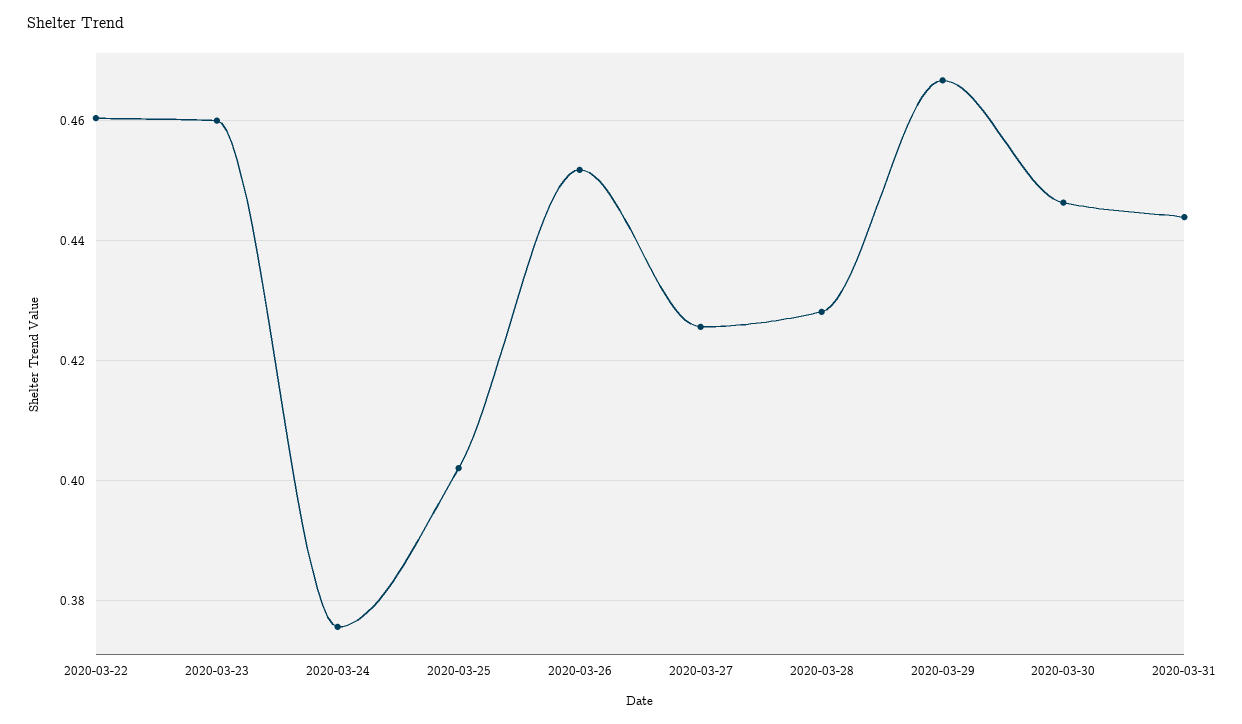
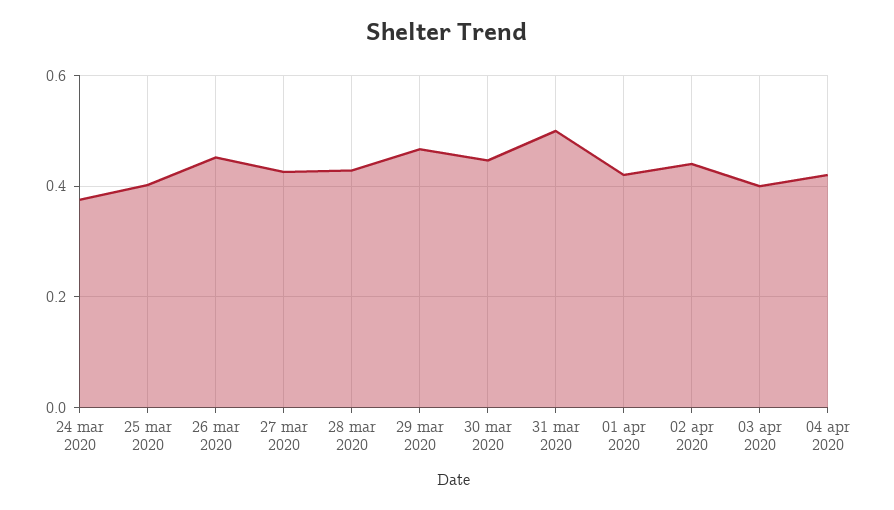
2020-03-22: 0.46 -> none
2020-03-23: 0.46 -> none
2020-03-31: 0.444 -> 0.5
01 apr 2020: none -> 0.42
02 apr 2020: none -> 0.44
03 apr 2020: none -> 0.4
04 apr 2020: none -> 0.42

